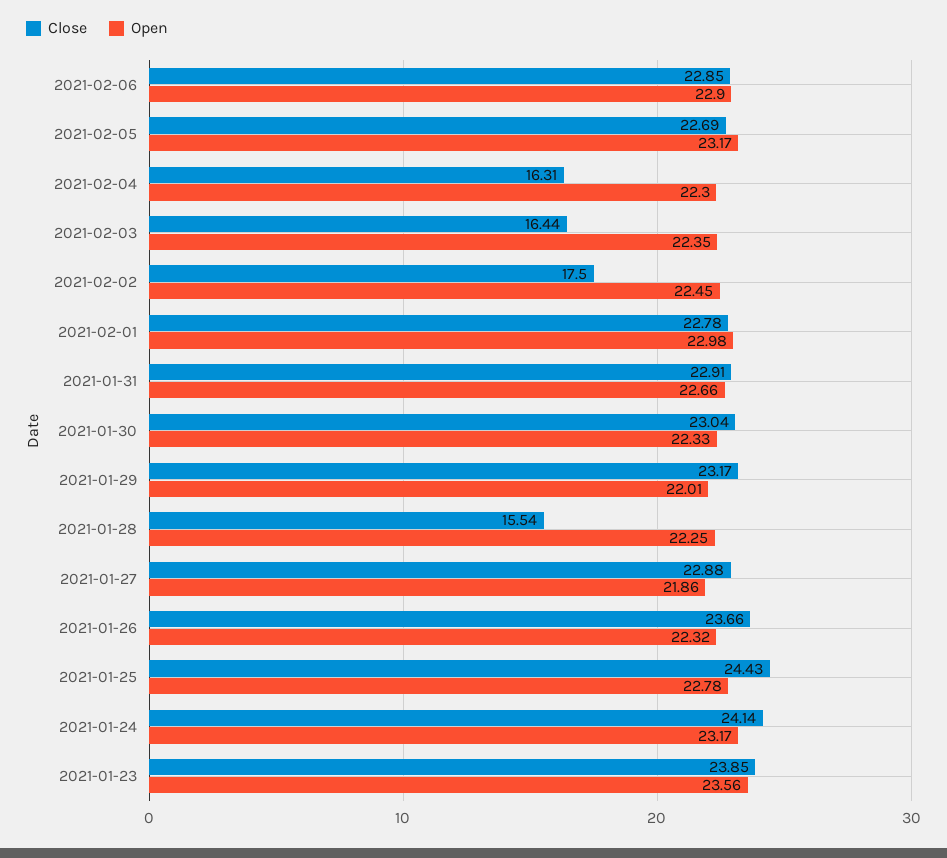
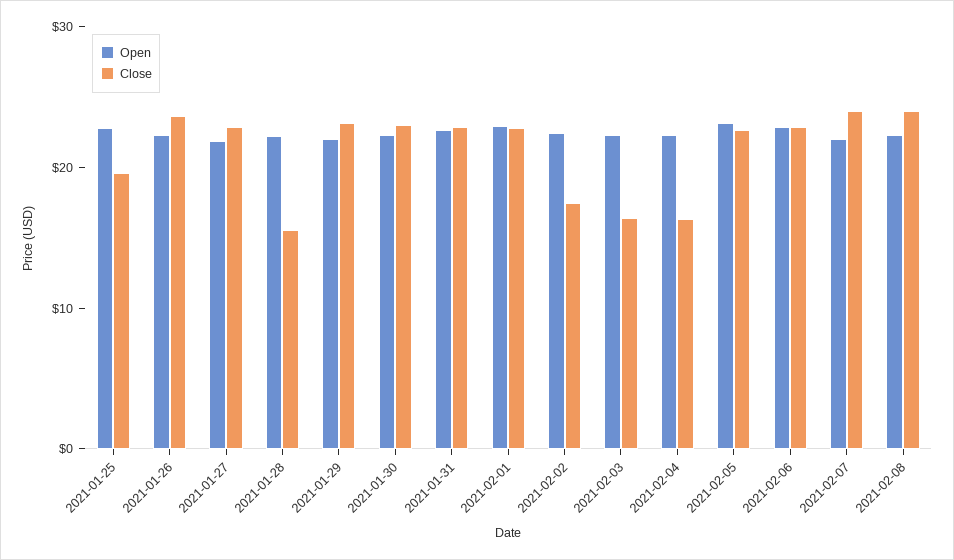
Close, 2021-01-25: 24.43 -> 20
Close, 2021-01-24: 24.14 -> none
Open, 2021-01-24: 23.17 -> none
Close, 2021-01-23: 23.85 -> none
Open, 2021-01-23: 23.56 -> none
Open, 2021-02-07: none -> 22
Close, 2021-02-07: none -> 24
Open, 2021-02-08: none -> 22
Close, 2021-02-08: none -> 24

